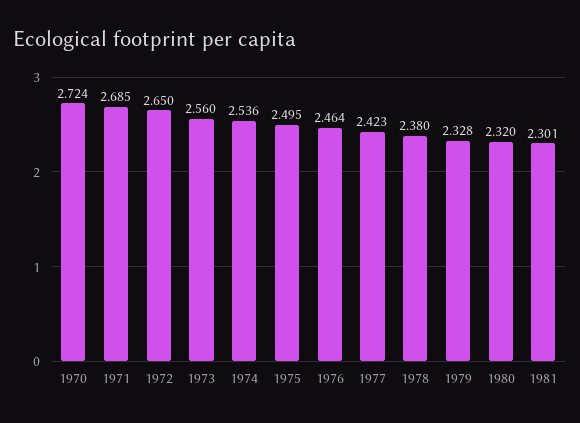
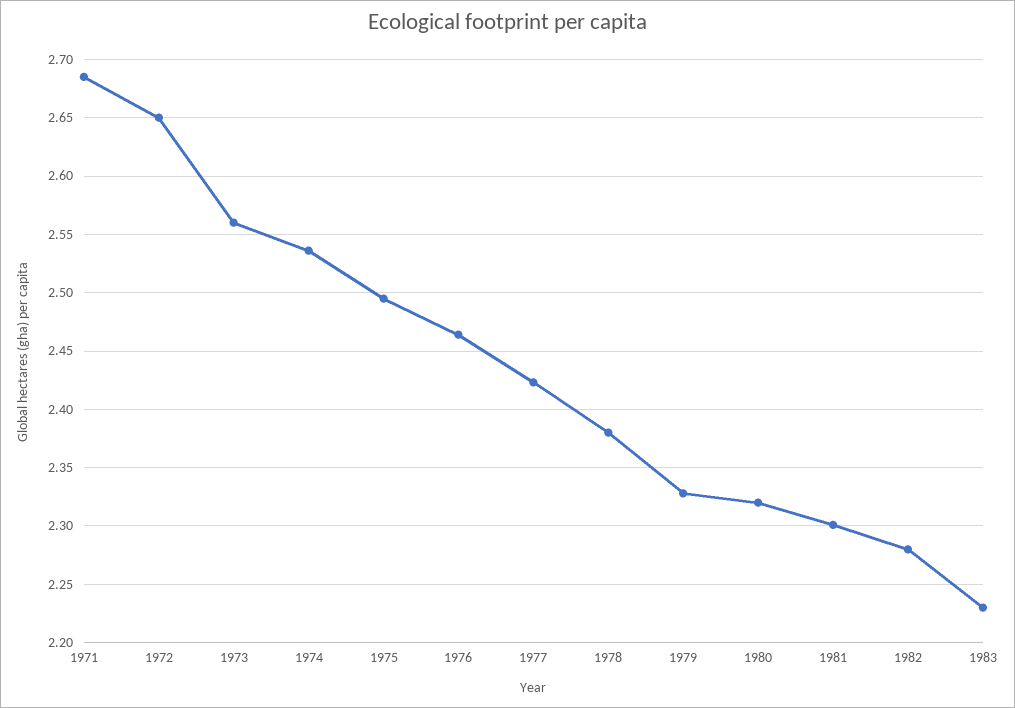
1970: 2.724 -> none
1982: none -> 2.28
1983: none -> 2.23

